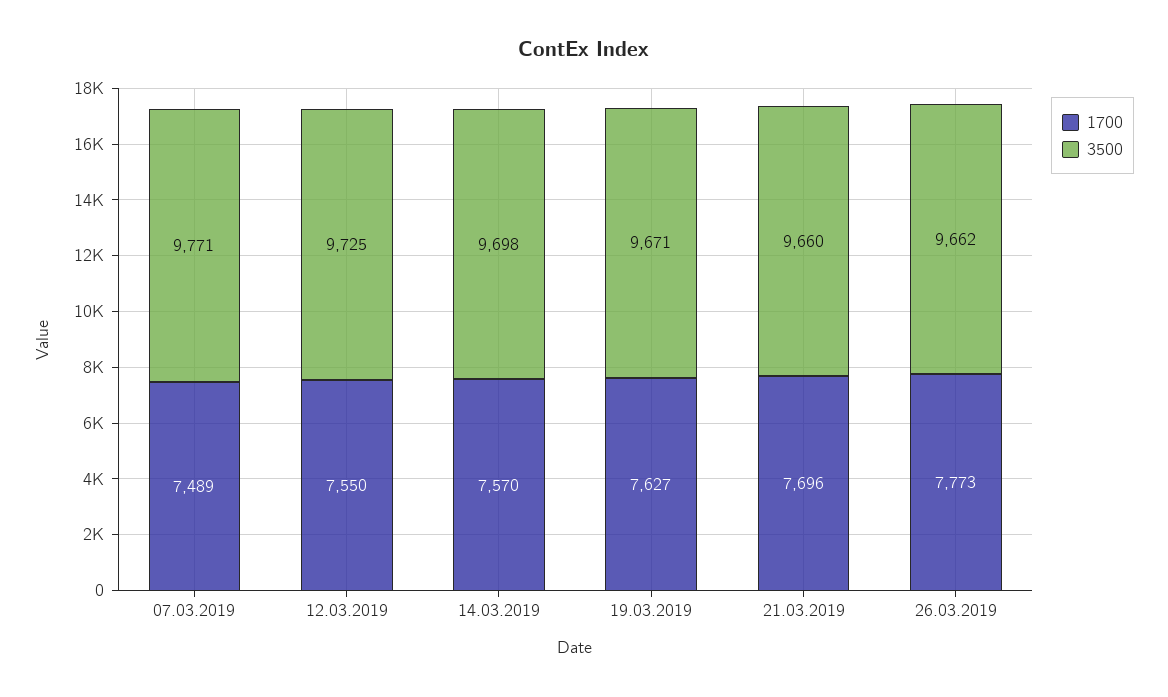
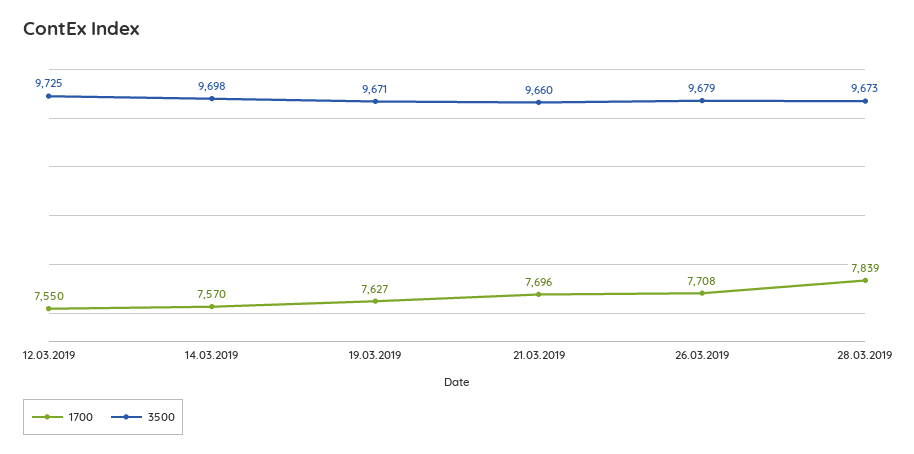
1700, 07.03.2019: 7489 -> none
3500, 07.03.2019: 9771 -> none
1700, 26.03.2019: 7773 -> 7708
3500, 26.03.2019: 9662 -> 9679
1700, 28.03.2019: none -> 7839
3500, 28.03.2019: none -> 9673

